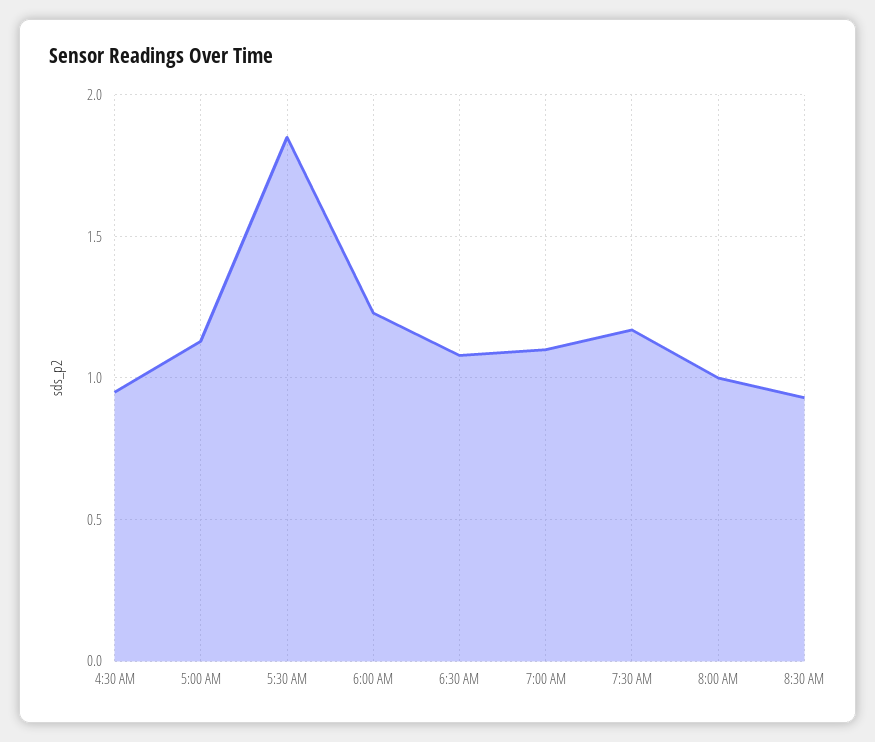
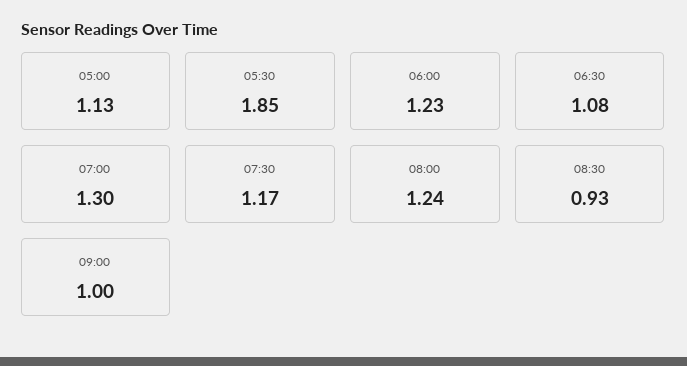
4:30 AM: 0.95 -> none
7:00 AM: 1.1 -> 1.3
8:00 AM: 1 -> 1.24
09:00: none -> 1

